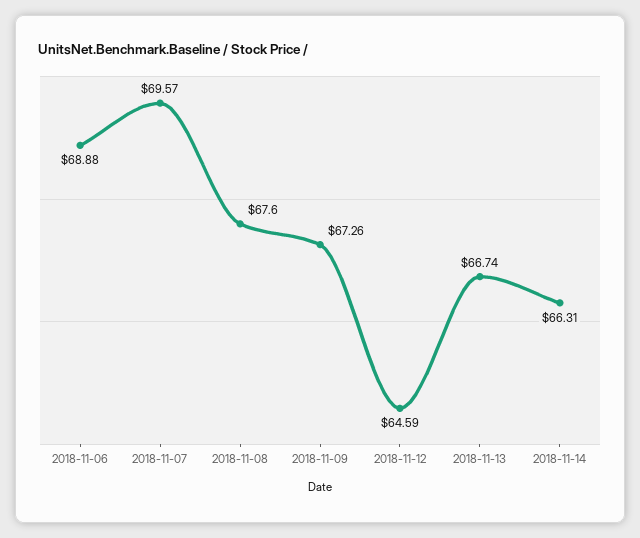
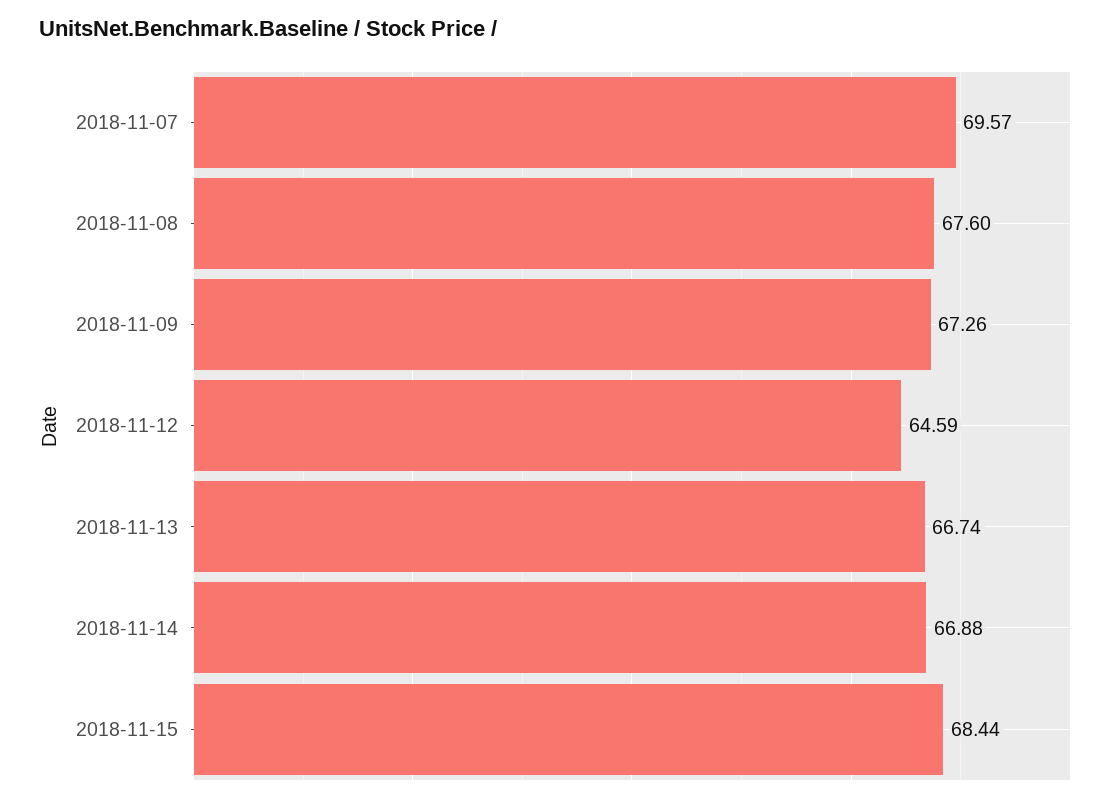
2018-11-06: 68.88 -> none
2018-11-14: 66.31 -> 66.88
2018-11-15: none -> 68.44

